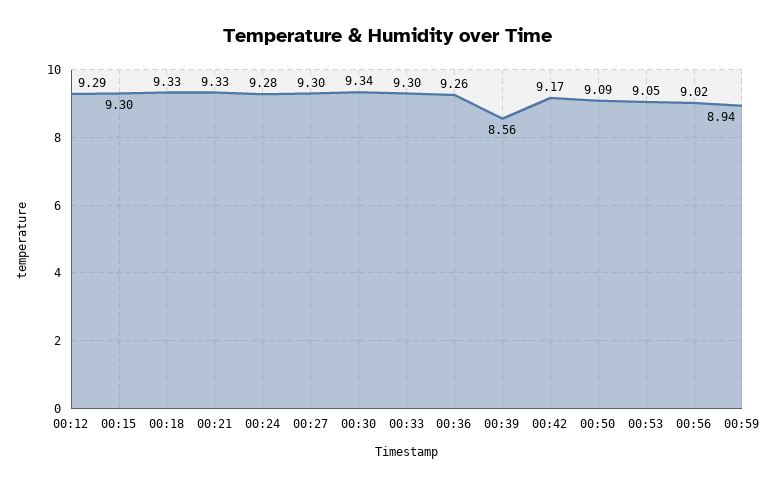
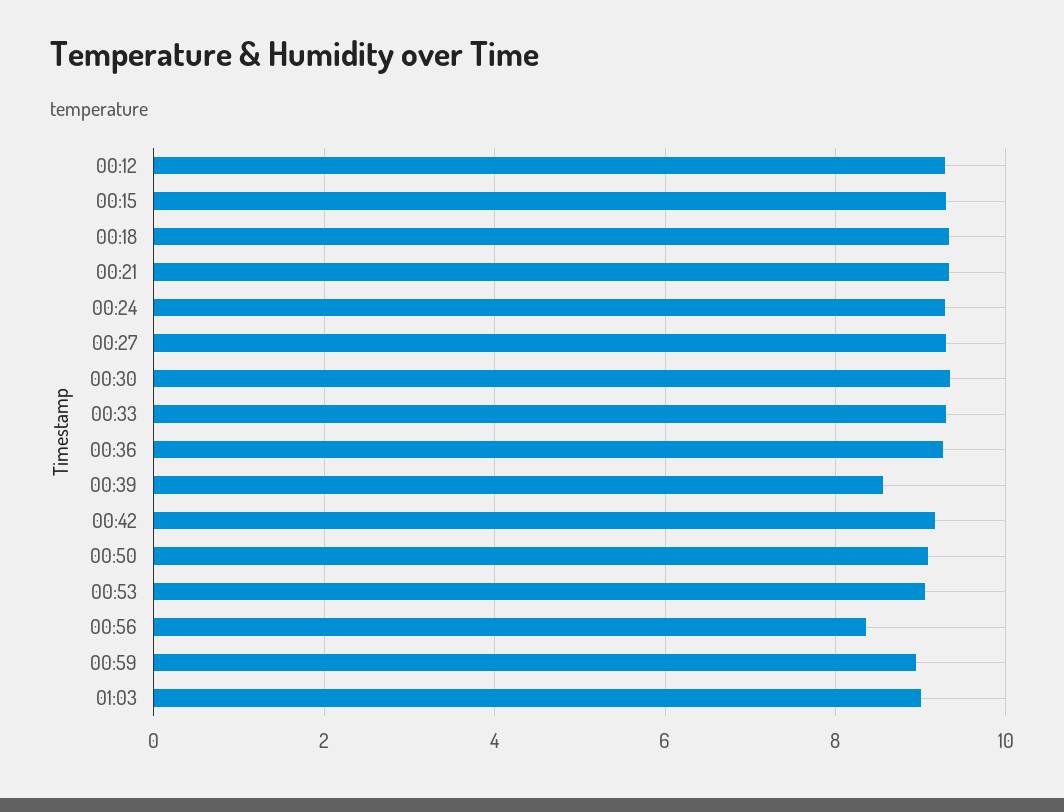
00:56: 9.02 -> 8.4
01:03: none -> 9

